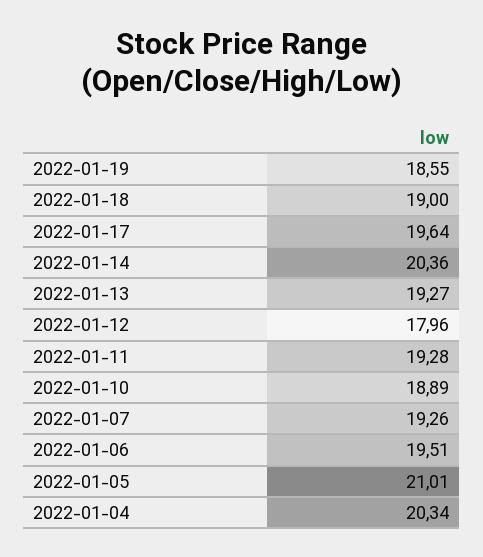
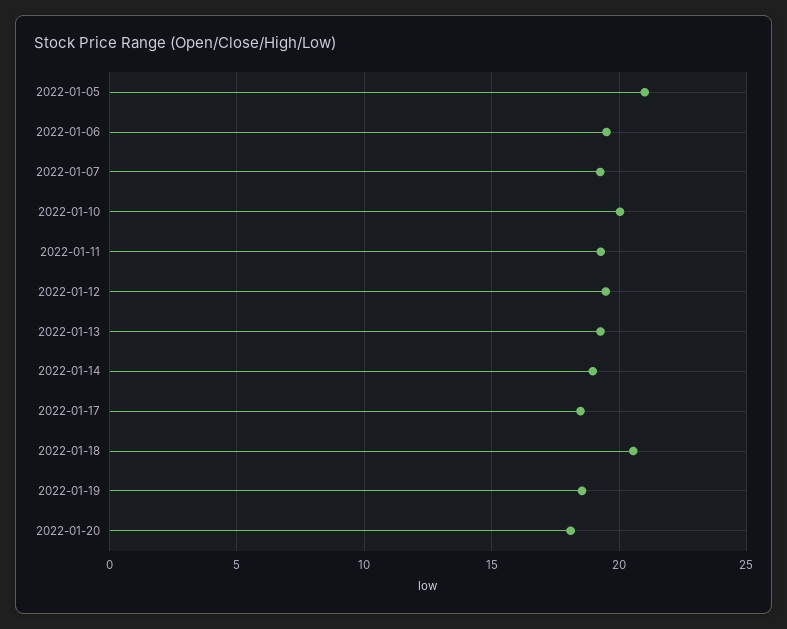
2022-01-18: 19 -> 20.5
2022-01-17: 19.64 -> 18.5
2022-01-14: 20.36 -> 19
2022-01-12: 17.96 -> 19.5
2022-01-10: 18.89 -> 20
2022-01-04: 20.34 -> none
2022-01-20: none -> 18

